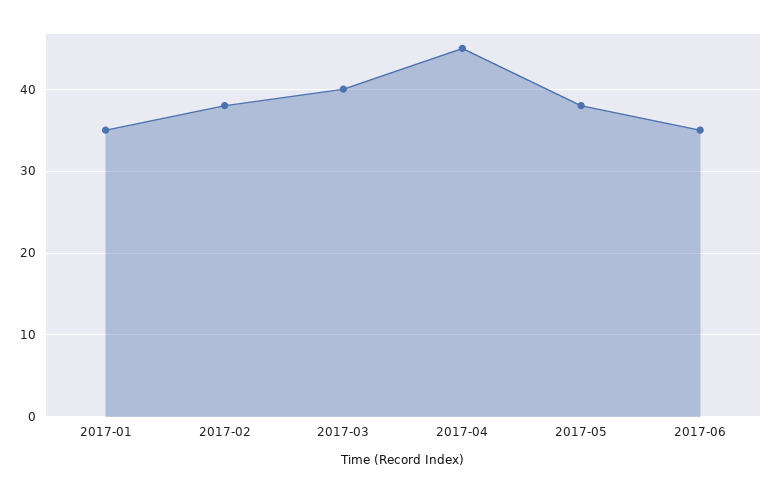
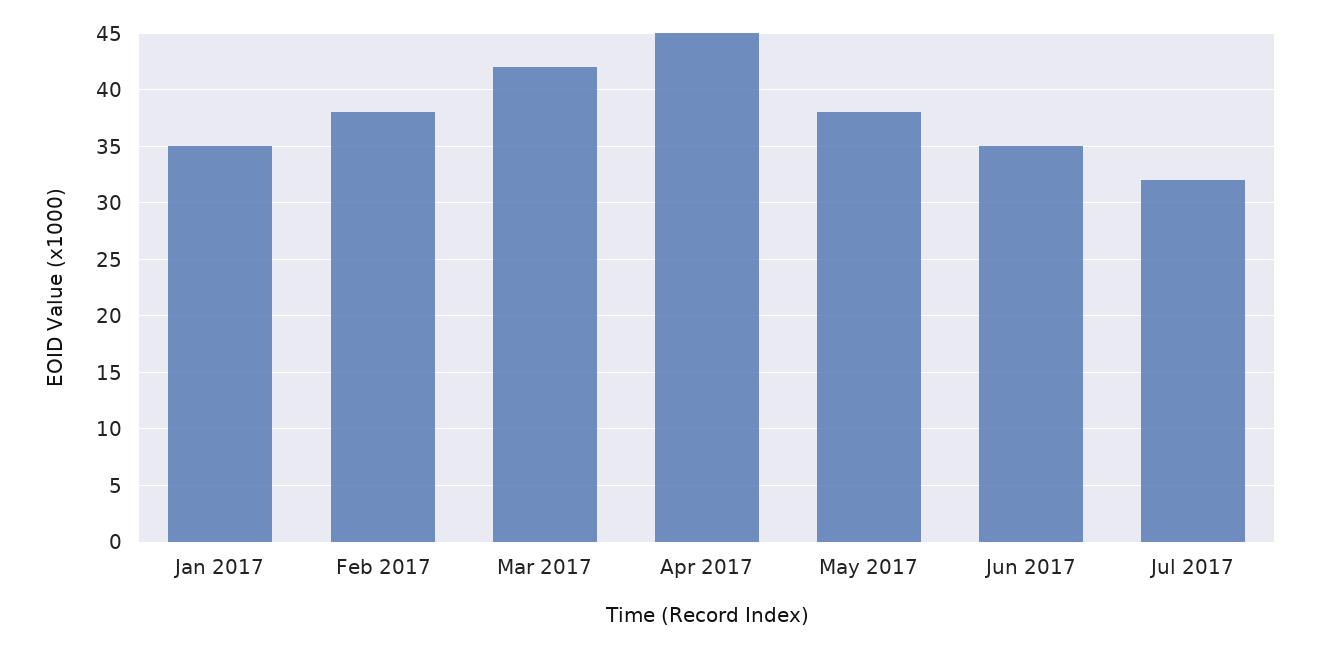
2017-03: 40 -> 42
Jul 2017: none -> 32

